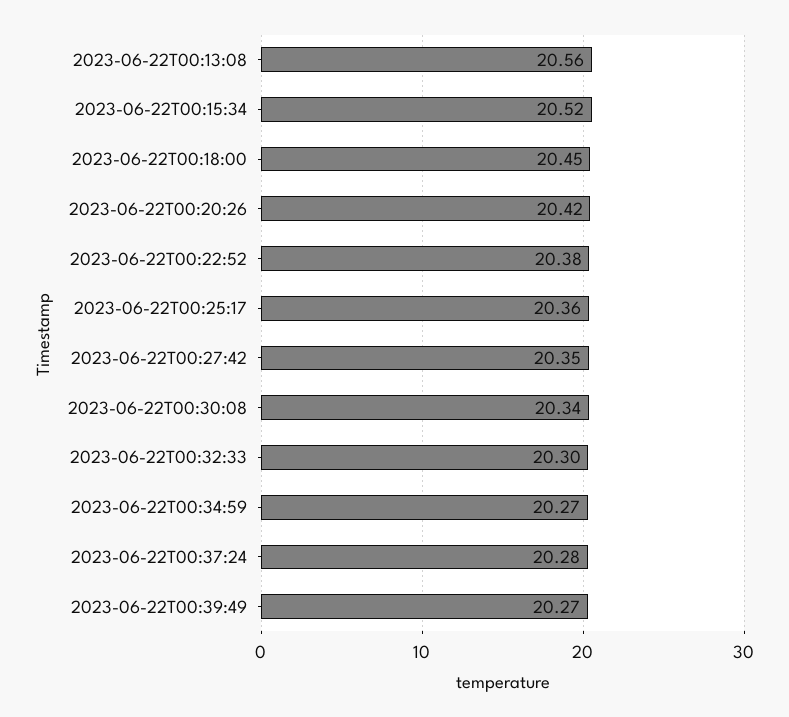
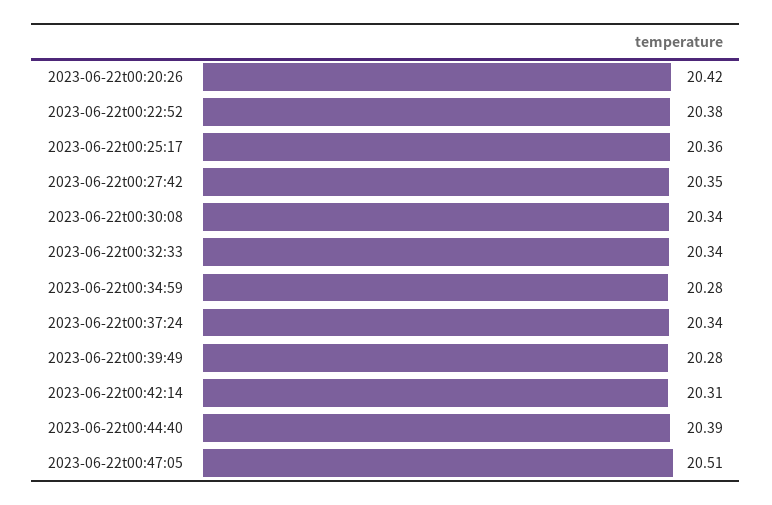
2023-06-22T00:13:08: 20.56 -> none
2023-06-22T00:15:34: 20.52 -> none
2023-06-22T00:18:00: 20.45 -> none
2023-06-22T00:32:33: 20.3 -> 20.34
2023-06-22T00:34:59: 20.27 -> 20.28
2023-06-22T00:37:24: 20.28 -> 20.34
2023-06-22T00:39:49: 20.27 -> 20.28
2023-06-22t00:42:14: none -> 20.31
2023-06-22t00:44:40: none -> 20.39
2023-06-22t00:47:05: none -> 20.51

